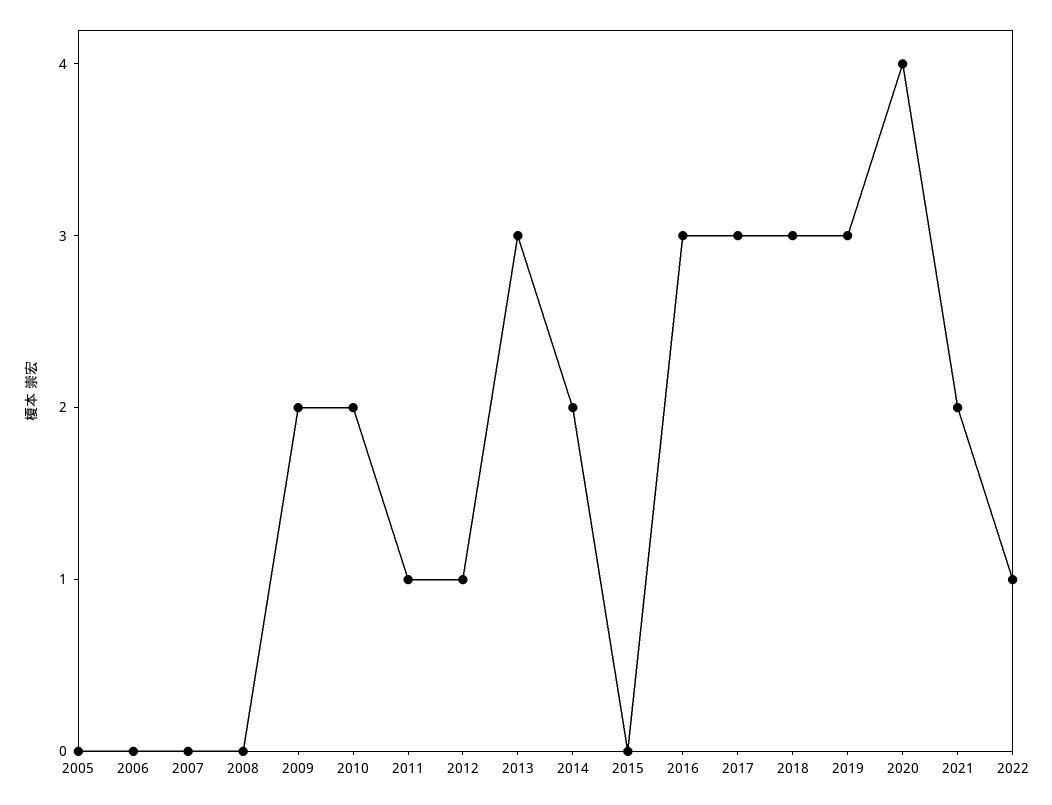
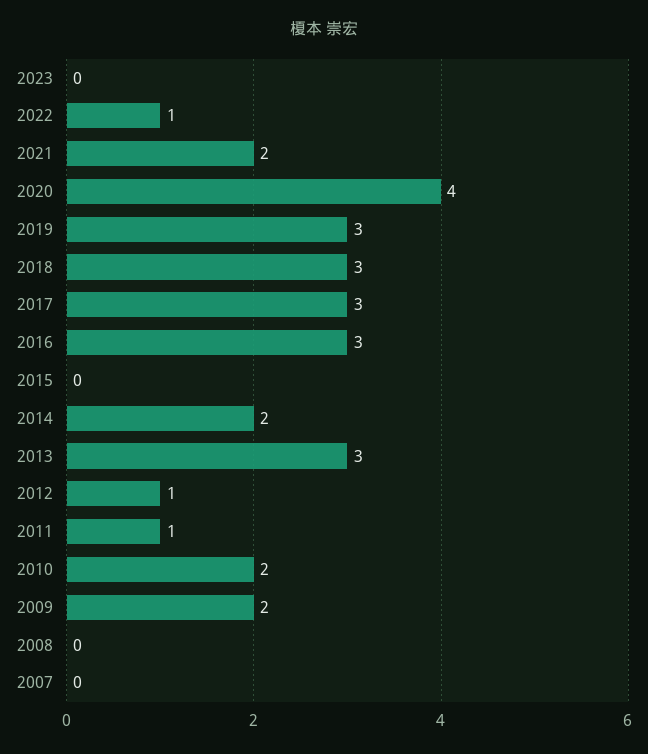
2005: 0 -> none
2006: 0 -> none
2023: none -> 0

